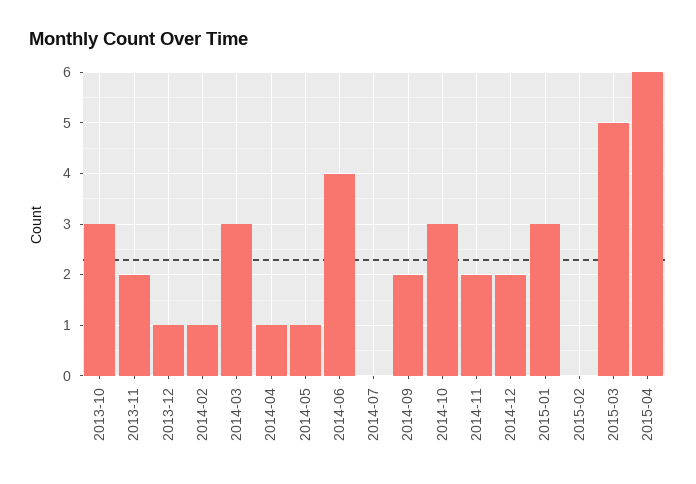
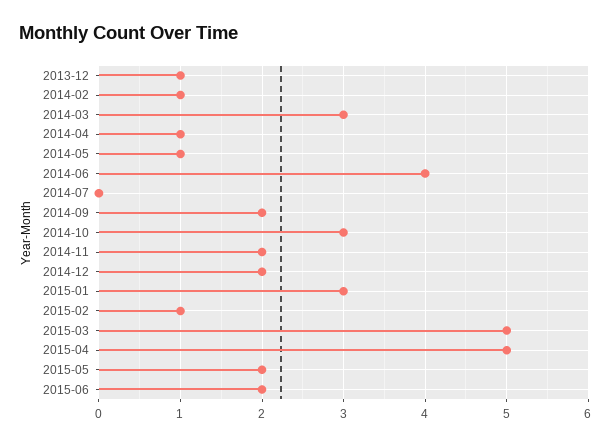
2013-10: 3 -> none
2013-11: 2 -> none
2015-02: 0 -> 1
2015-04: 6 -> 5
2015-05: none -> 2
2015-06: none -> 2

